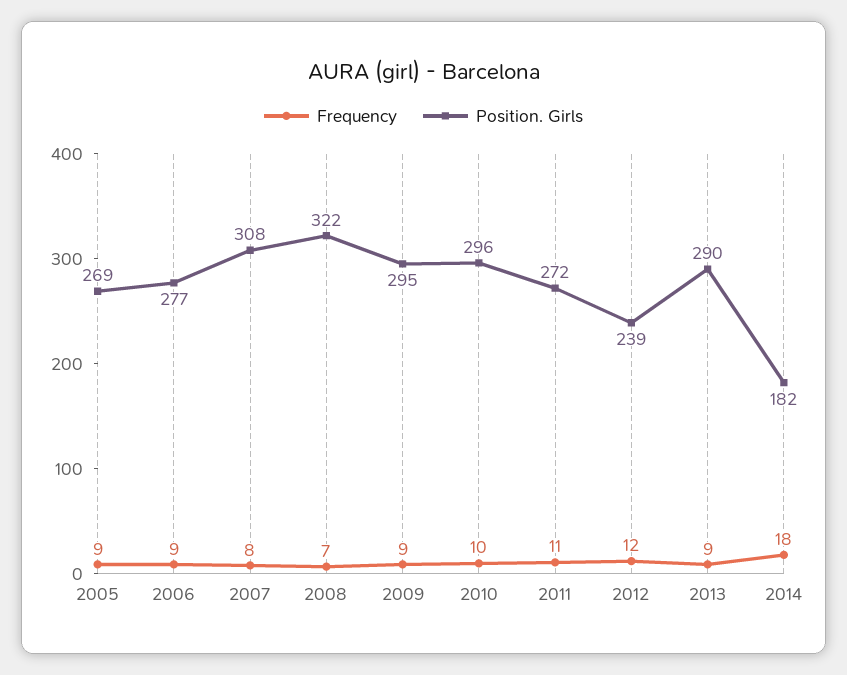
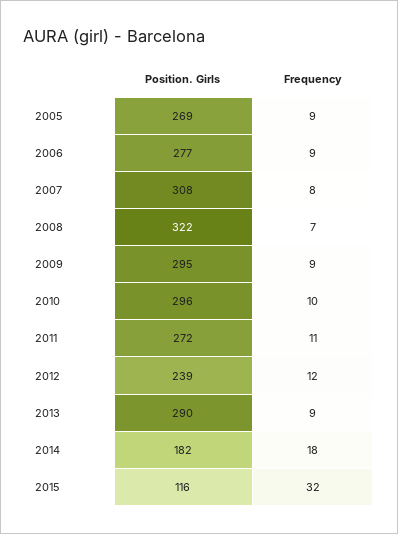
Position. Girls, 2015: none -> 116
Frequency, 2015: none -> 32

